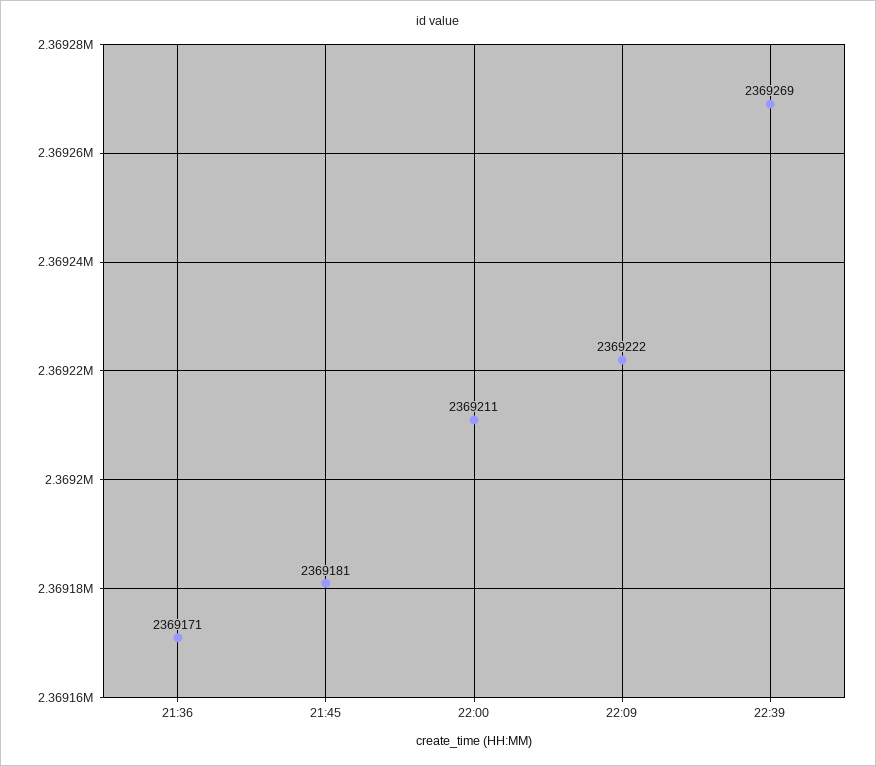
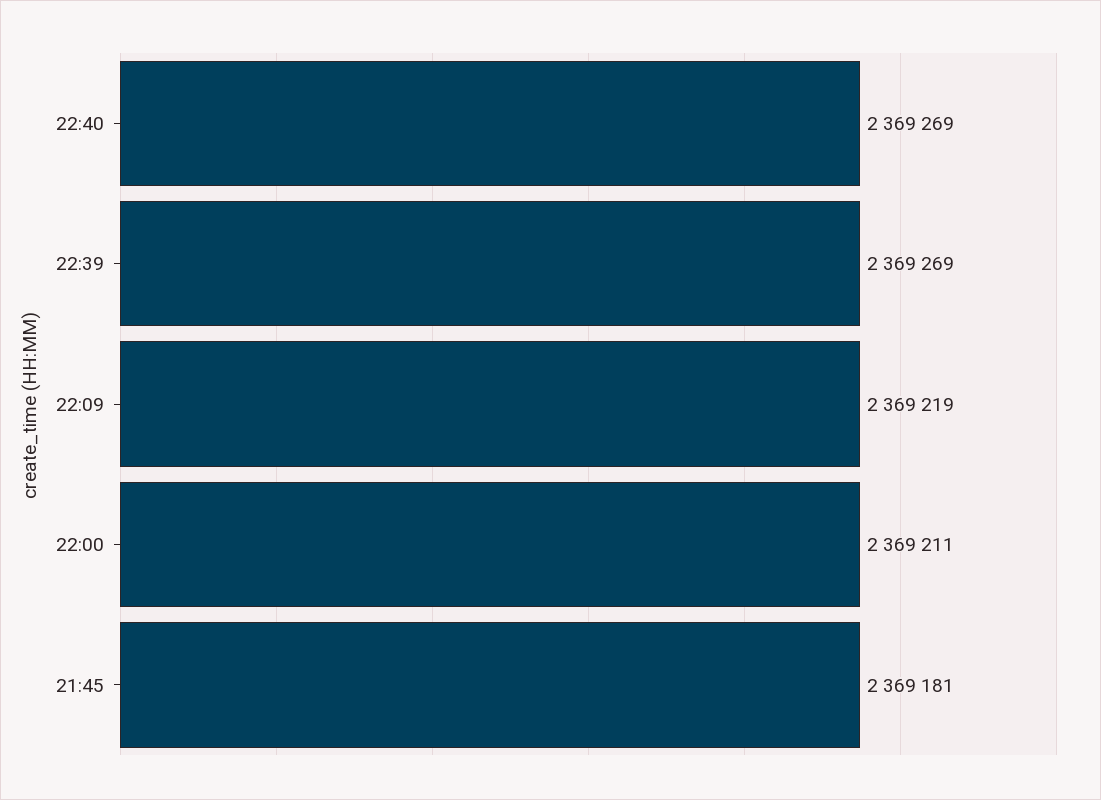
21:36: 2369171 -> none
22:09: 2369222 -> 2369219
22:40: none -> 2369269

